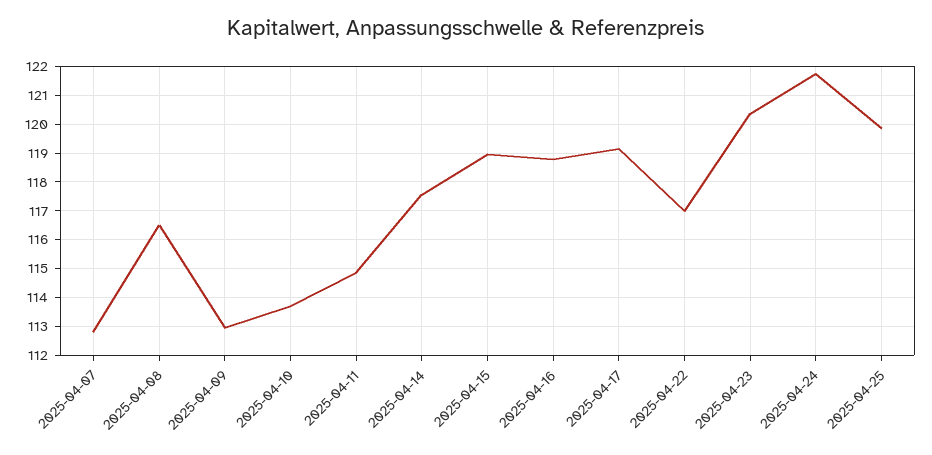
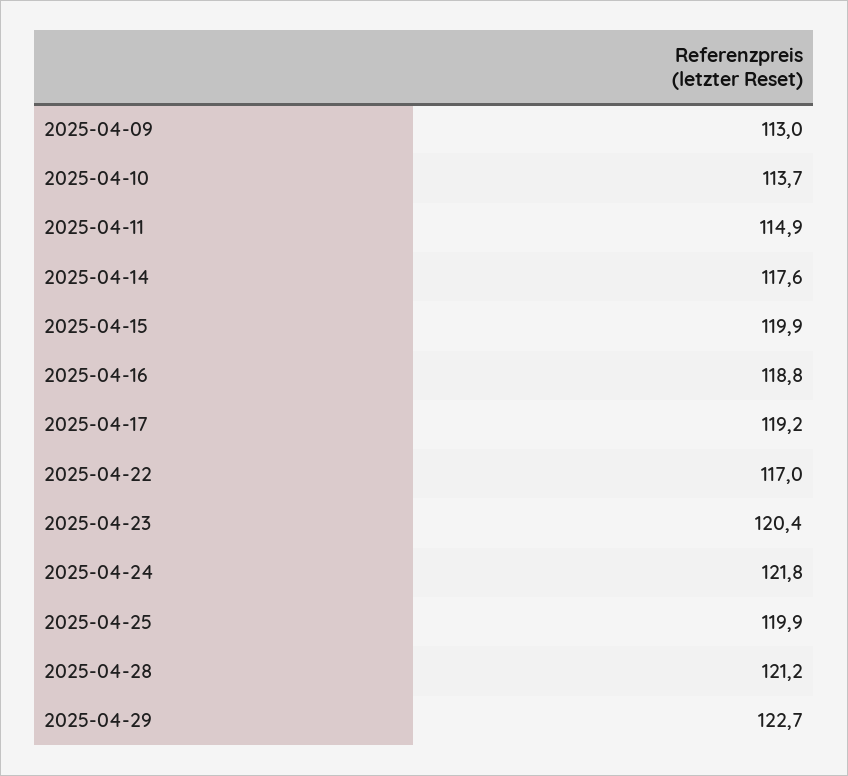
2025-04-07: 112.75 -> none
2025-04-08: 116.5 -> none
2025-04-15: 119 -> 119.9
2025-04-28: none -> 121.2
2025-04-29: none -> 122.7

